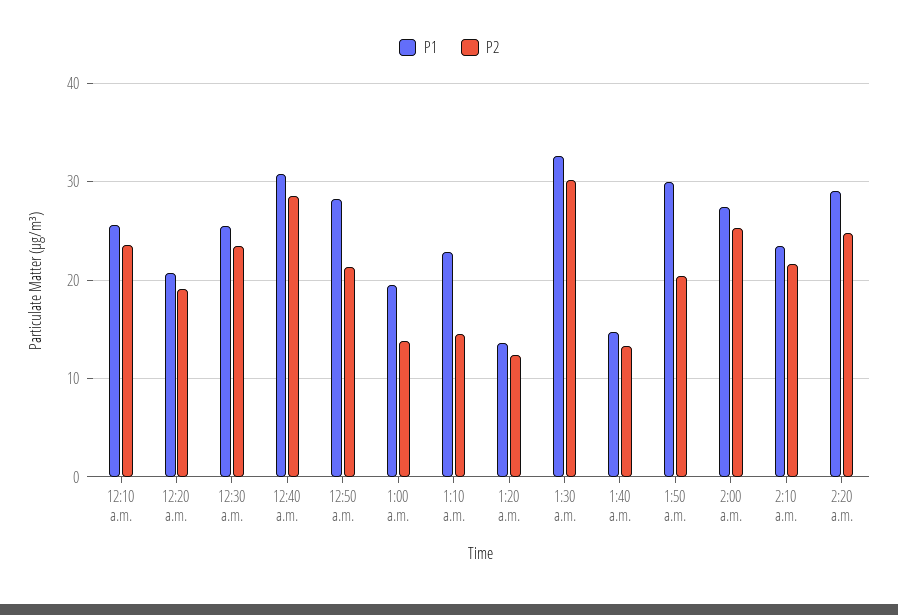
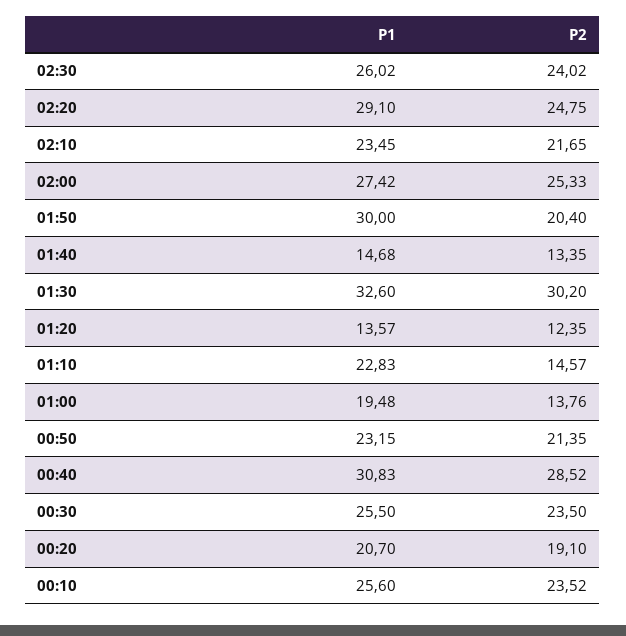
P1, 12:50 a.m.: 28 -> 23.15
P1, 02:30: none -> 26.02
P2, 02:30: none -> 24.02

